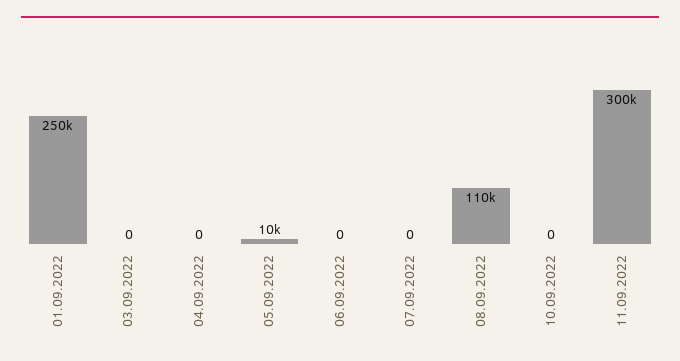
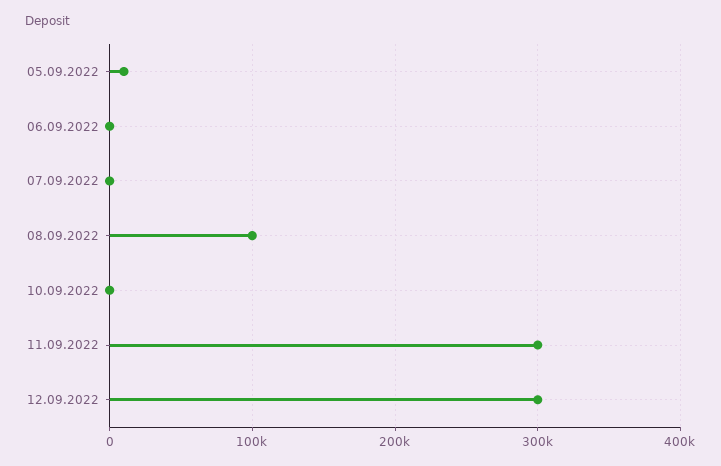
01.09.2022: 250000 -> none
03.09.2022: 0 -> none
04.09.2022: 0 -> none
08.09.2022: 110000 -> 100000
12.09.2022: none -> 300000

